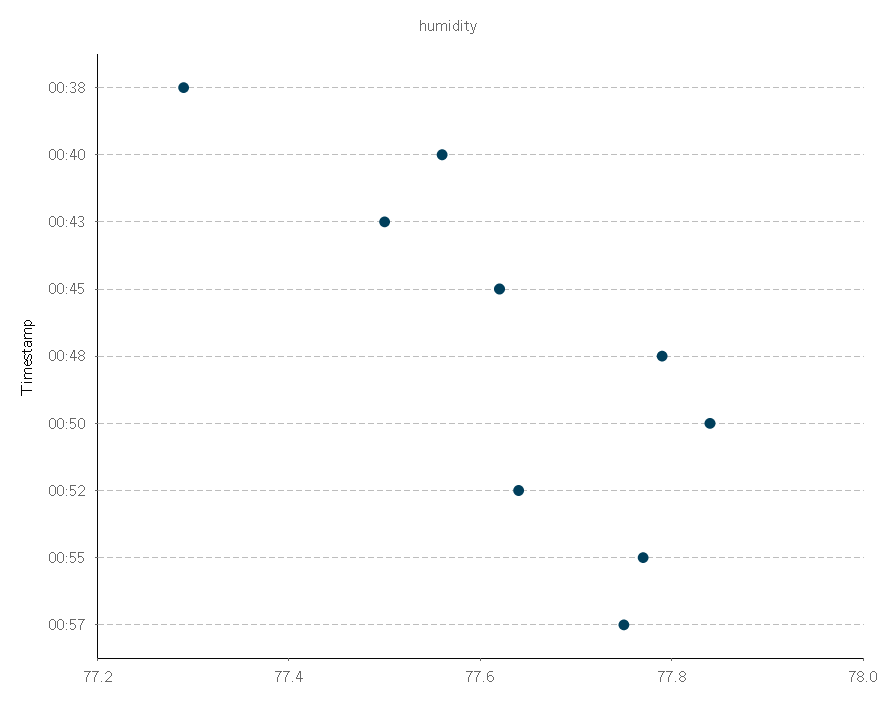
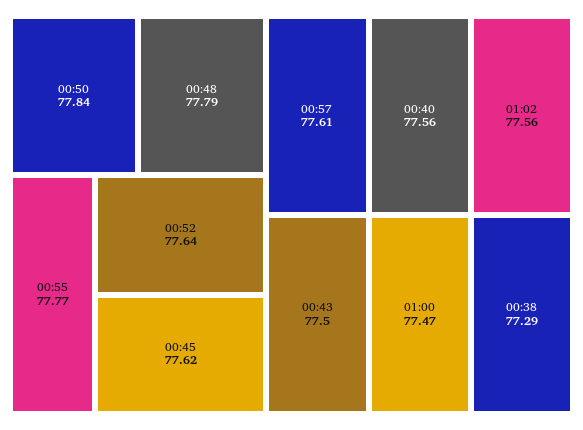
00:57: 77.75 -> 77.61
01:02: none -> 77.56
01:00: none -> 77.47

